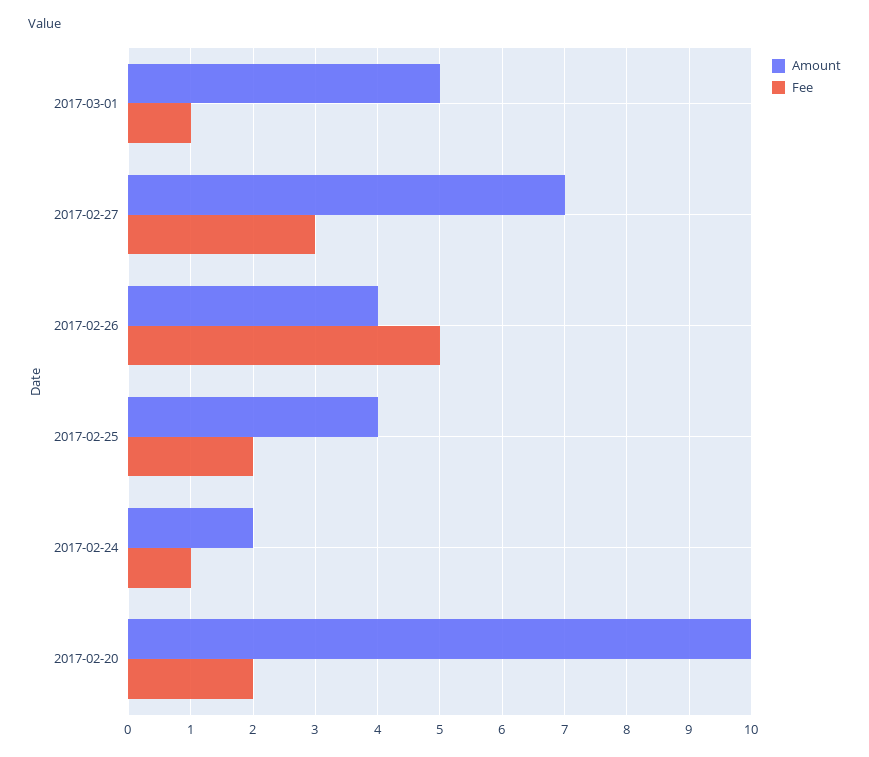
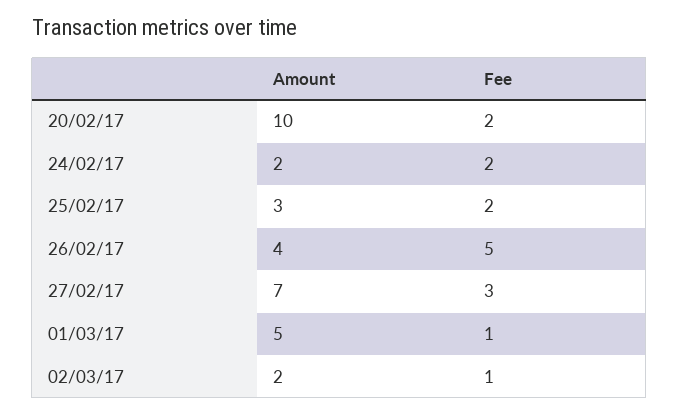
Amount, 2017-02-25: 4 -> 3
Fee, 2017-02-24: 1 -> 2
Amount, 02/03/17: none -> 2
Fee, 02/03/17: none -> 1

